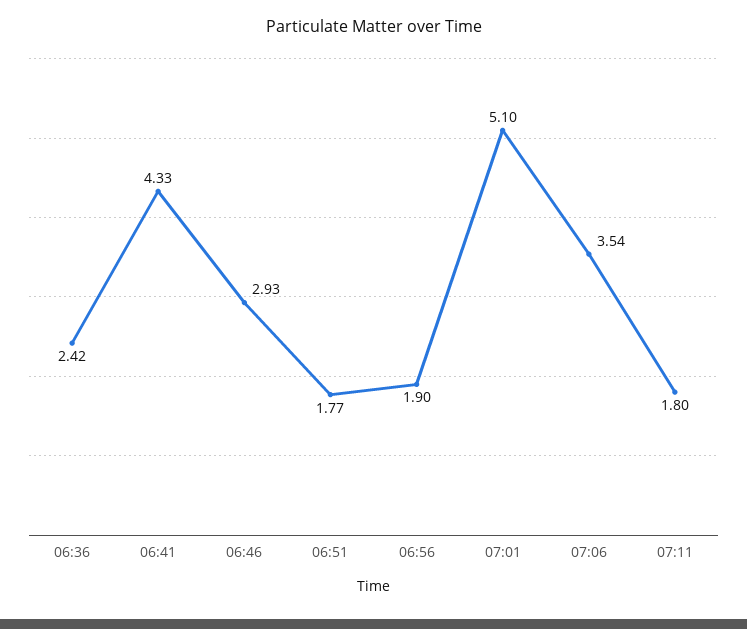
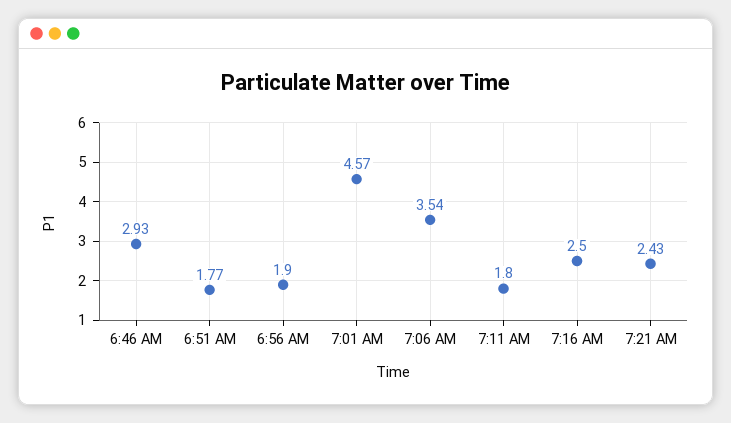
06:36: 2.42 -> none
06:41: 4.33 -> none
07:01: 5.1 -> 4.57
7:16 AM: none -> 2.5
7:21 AM: none -> 2.43

